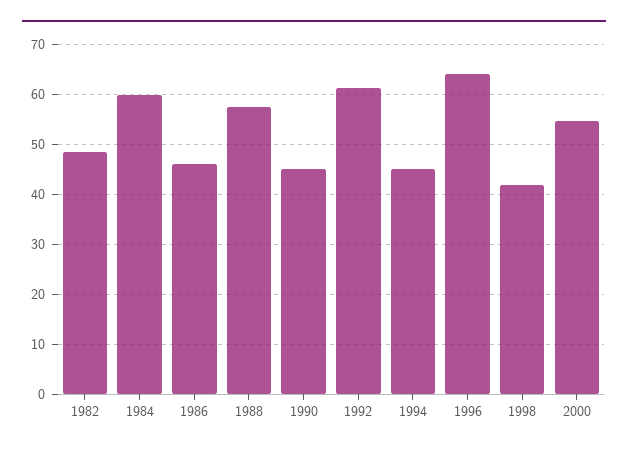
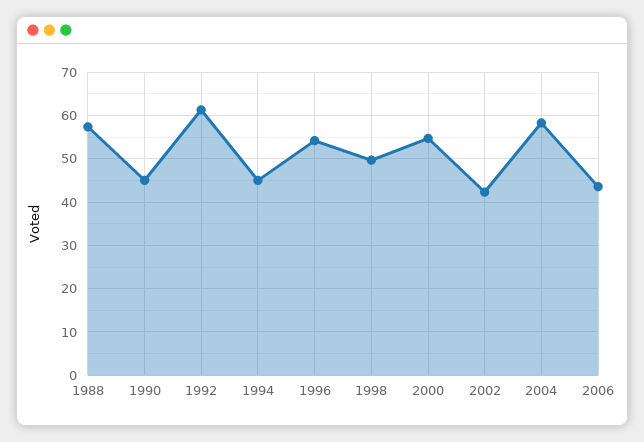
1982: 48 -> none
1984: 60 -> none
1986: 46 -> none
1996: 64 -> 54
1998: 42 -> 50
2002: none -> 42
2004: none -> 58
2006: none -> 44

